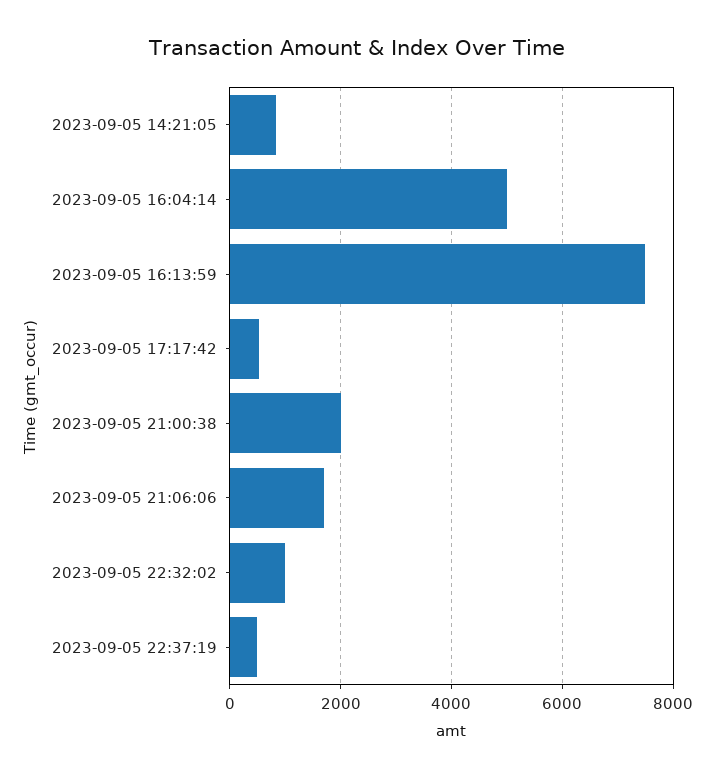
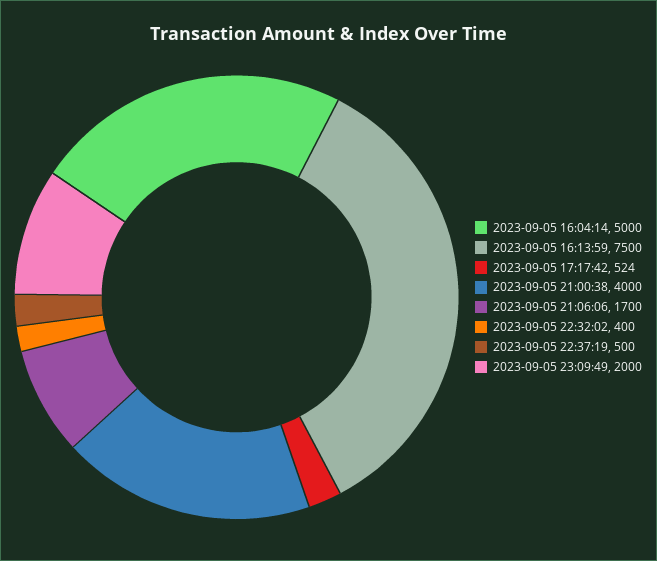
2023-09-05 14:21:05: 800 -> none
2023-09-05 21:00:38: 2000 -> 4000
2023-09-05 22:32:02: 1000 -> 400
2023-09-05 23:09:49: none -> 2000

